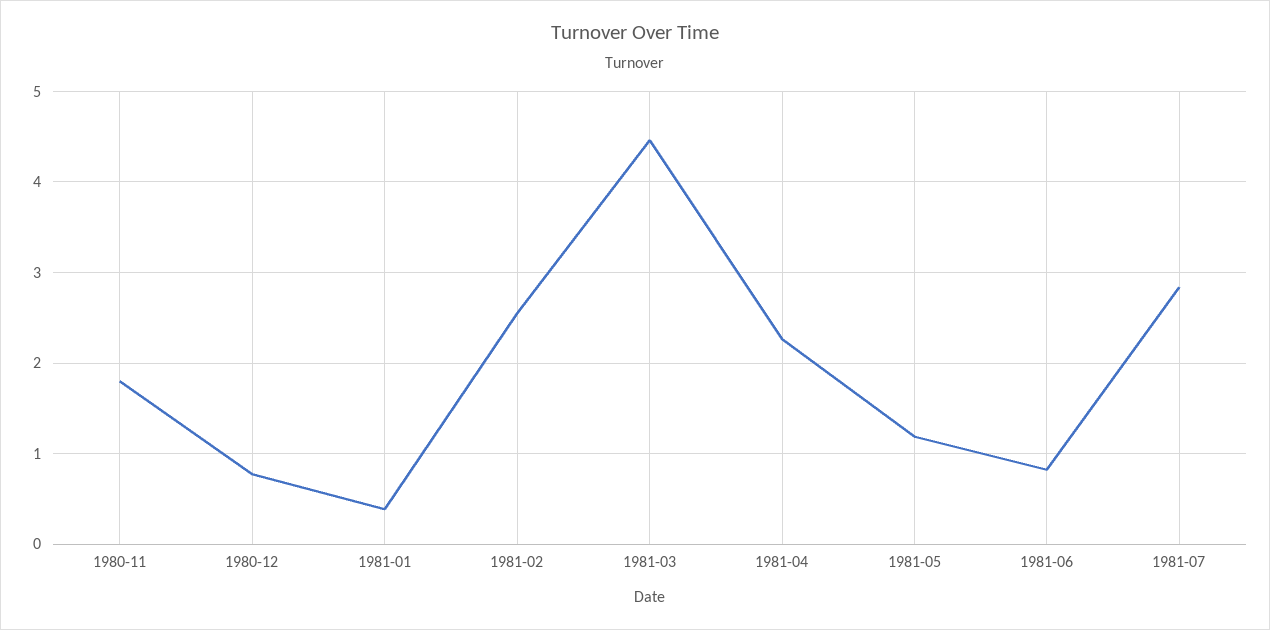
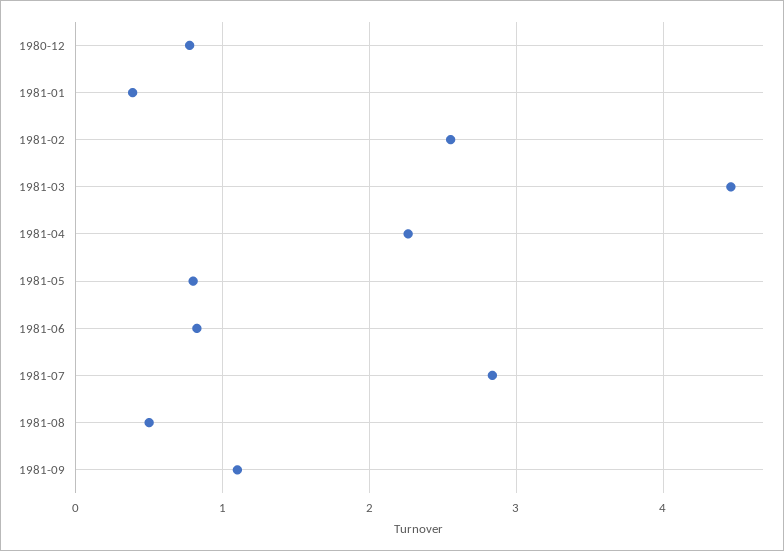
1980-11: 1.8 -> none
1981-05: 1.2 -> 0.8
1981-08: none -> 0.5
1981-09: none -> 1.1

